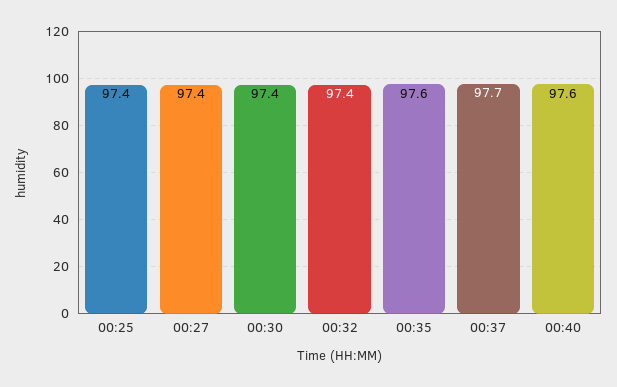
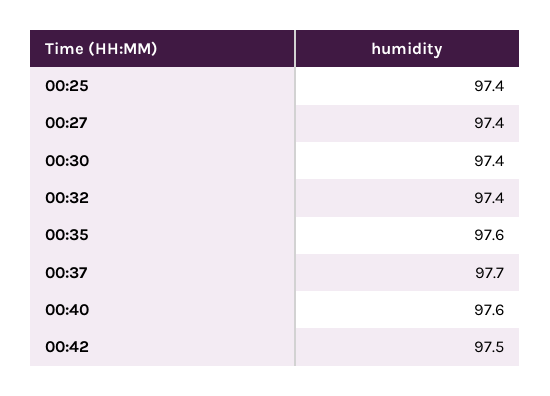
00:42: none -> 97.5

